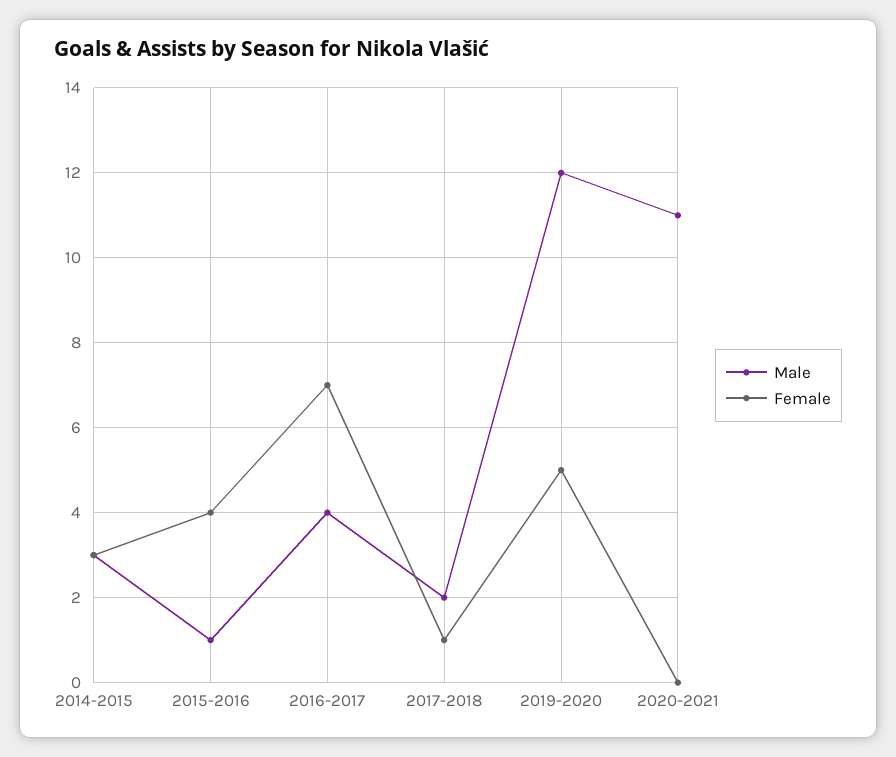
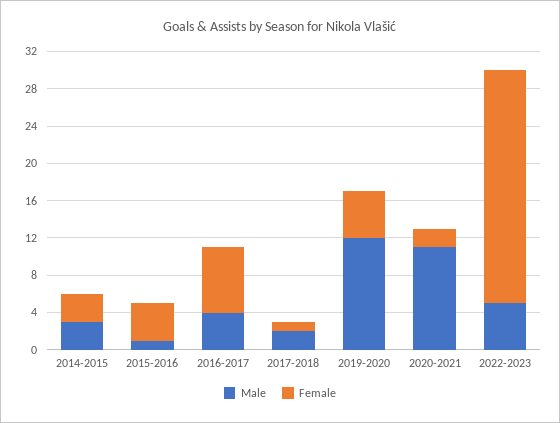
Female, 2020-2021: 0 -> 2
Male, 2022-2023: none -> 5
Female, 2022-2023: none -> 25

